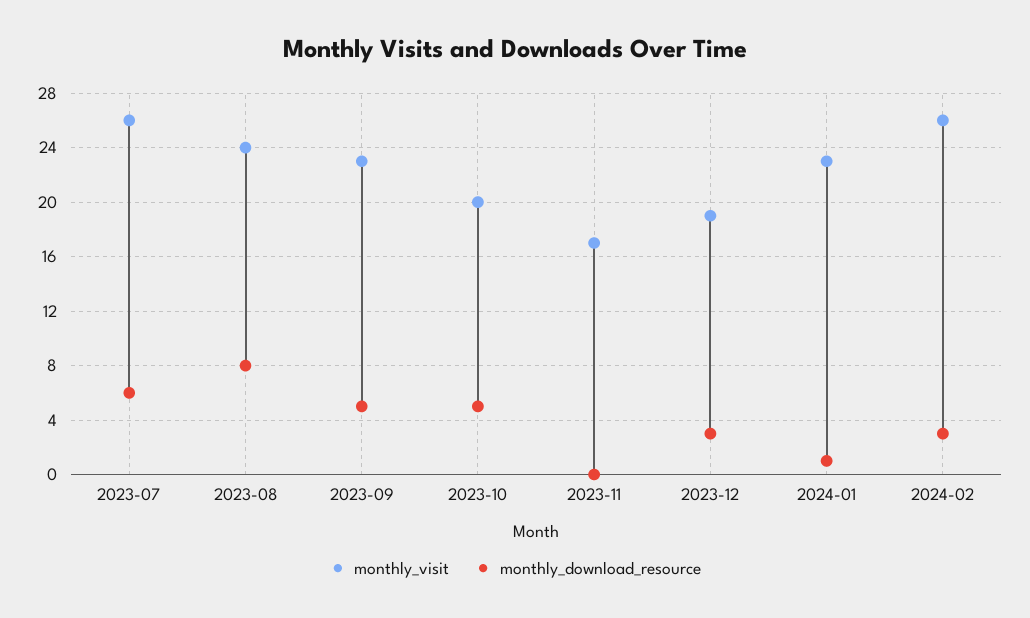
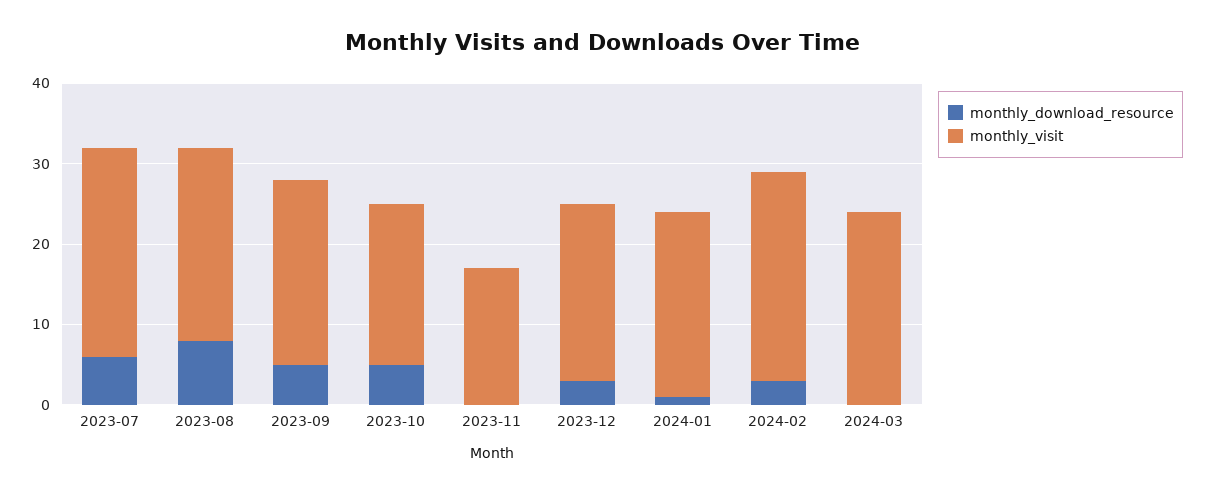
monthly_visit, 2023-12: 19 -> 22
monthly_download_resource, 2024-03: none -> 0
monthly_visit, 2024-03: none -> 24

